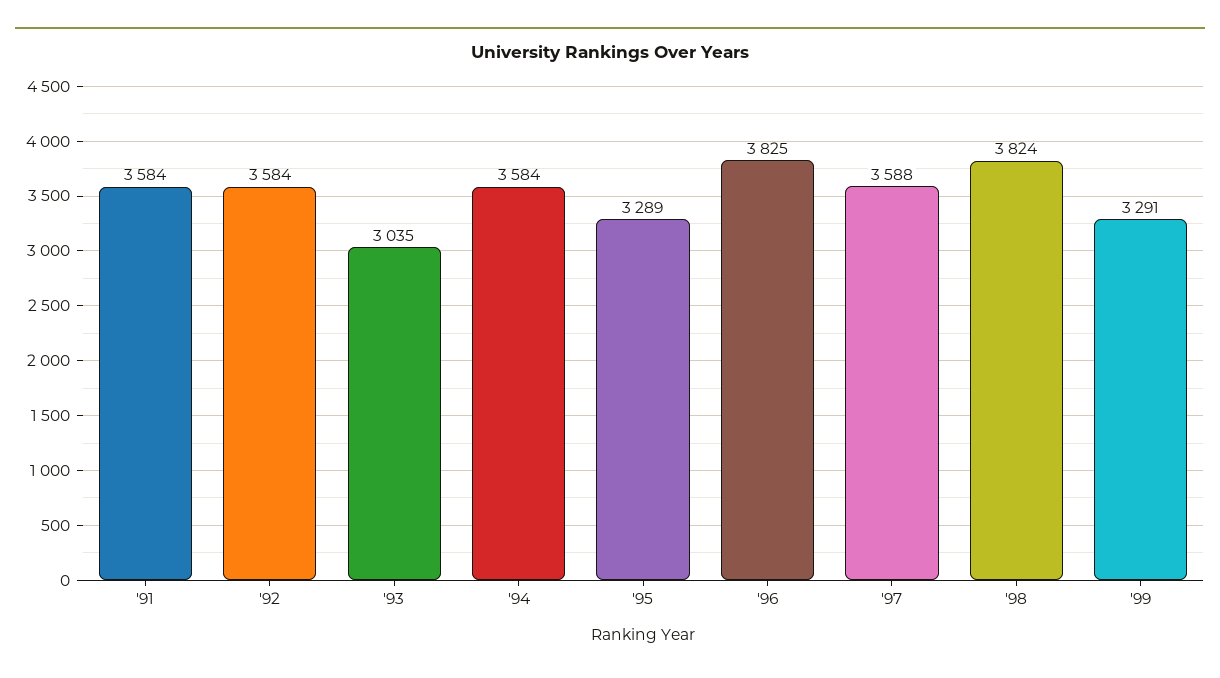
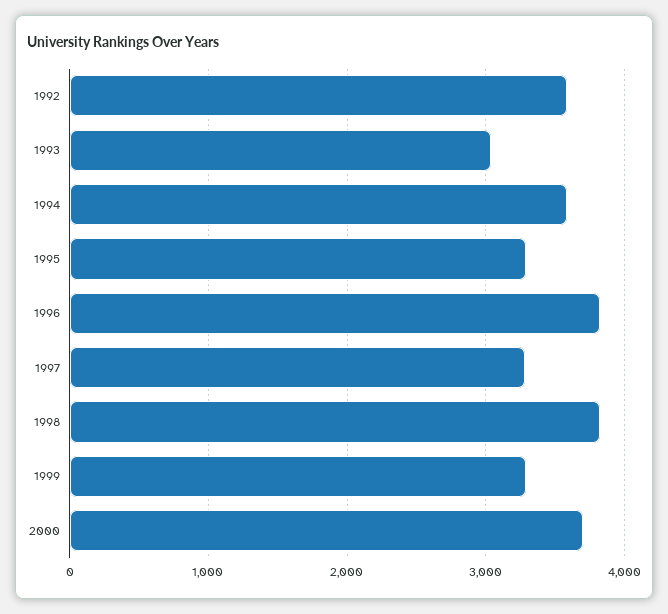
'91: 3584 -> none
'97: 3588 -> 3300
2000: none -> 3700

